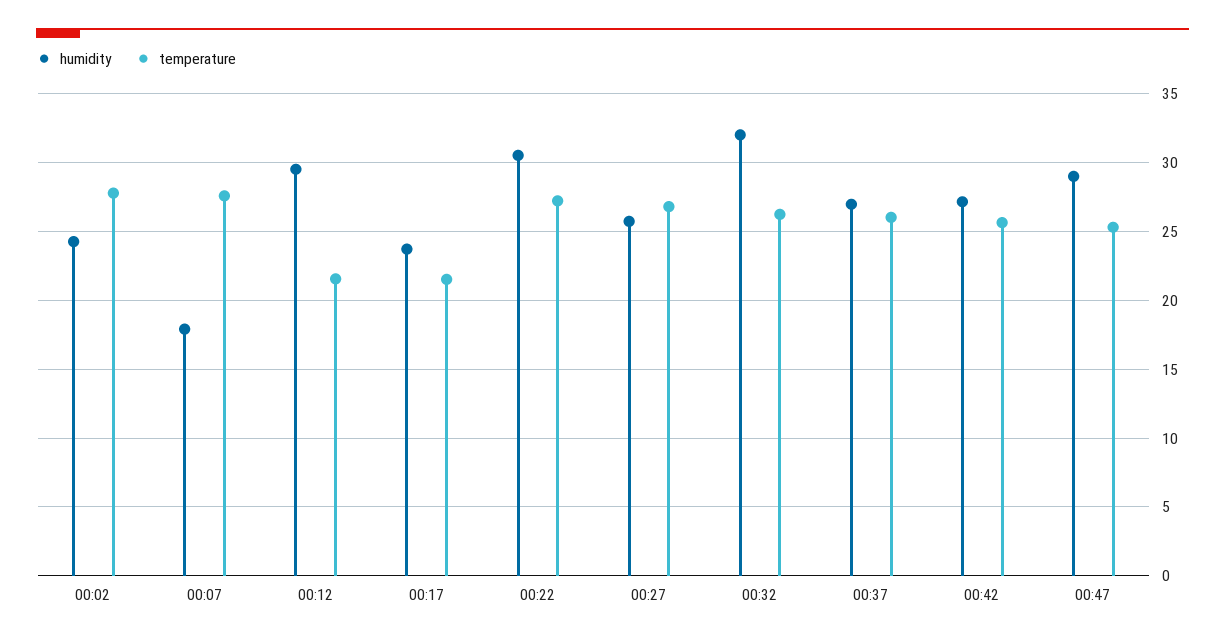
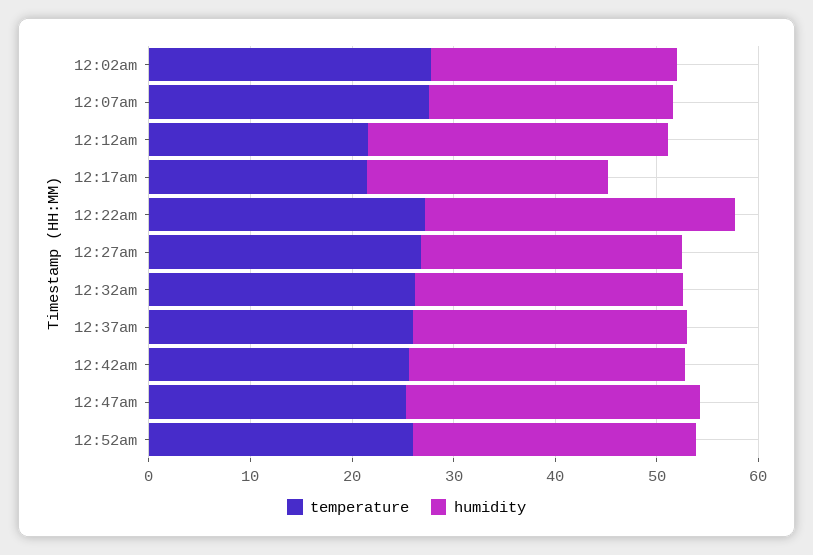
humidity, 00:07: 18 -> 24
humidity, 00:32: 32 -> 26
temperature, 12:52am: none -> 26
humidity, 12:52am: none -> 28

